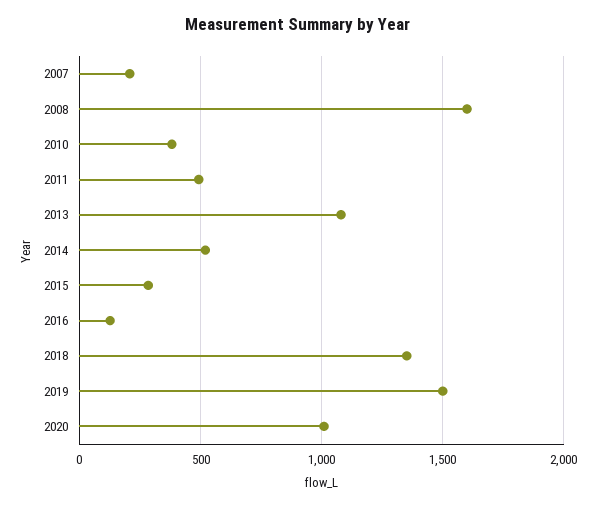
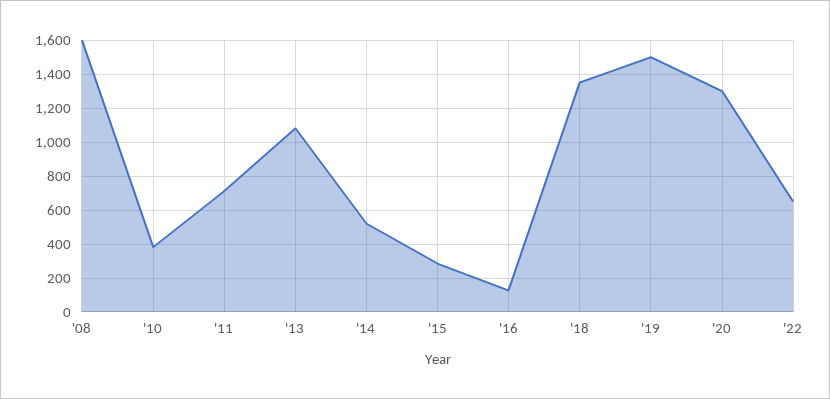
2007: 200 -> none
2011: 500 -> 700
2020: 1000 -> 1300
'22: none -> 650

